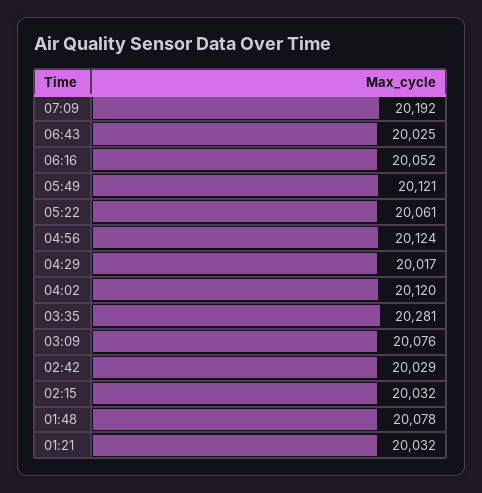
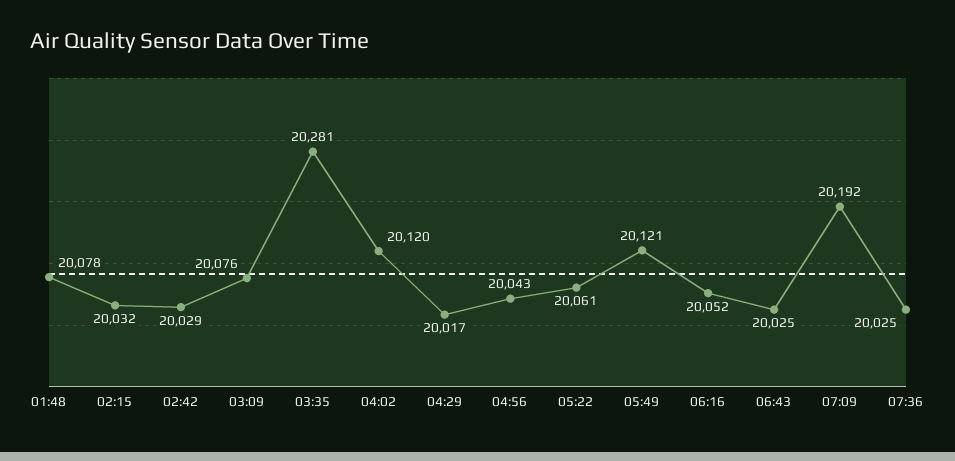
04:56: 20124 -> 20043
01:21: 20032 -> none
07:36: none -> 20025

